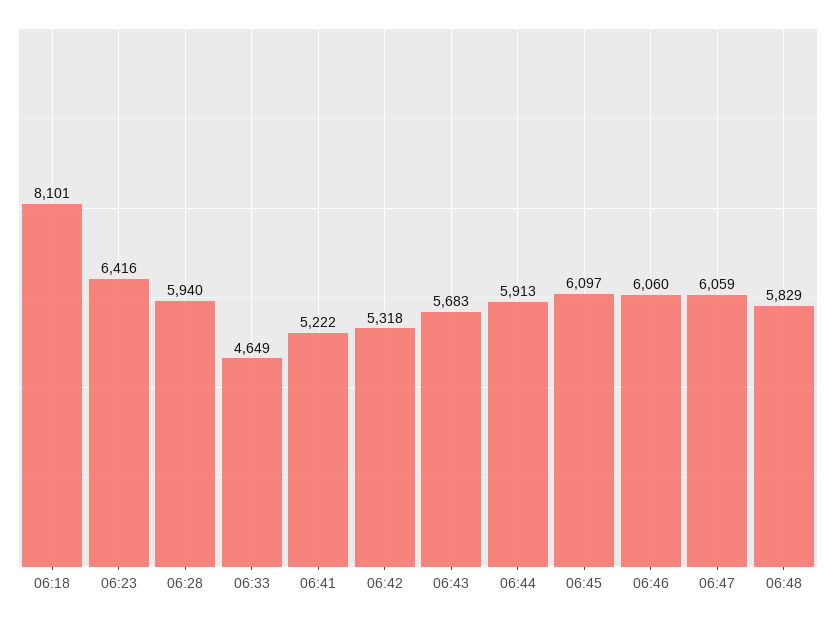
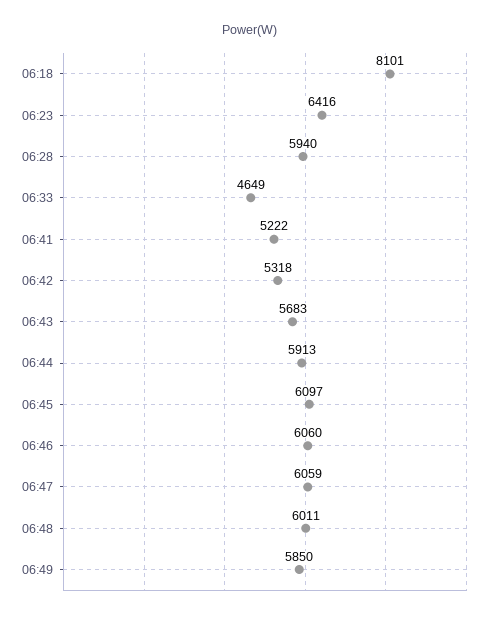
06:48: 5829 -> 6011
06:49: none -> 5850

